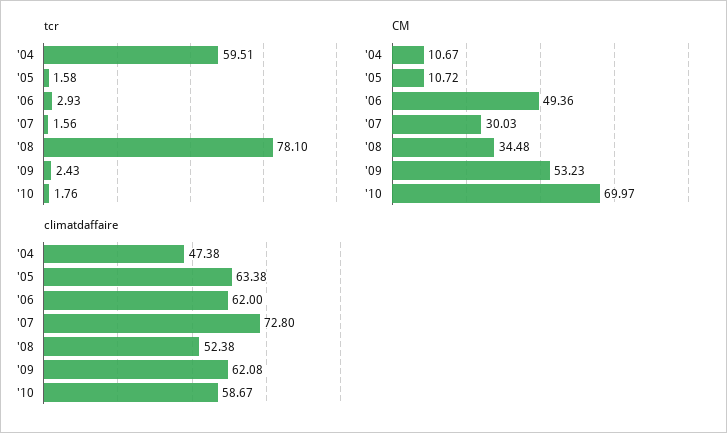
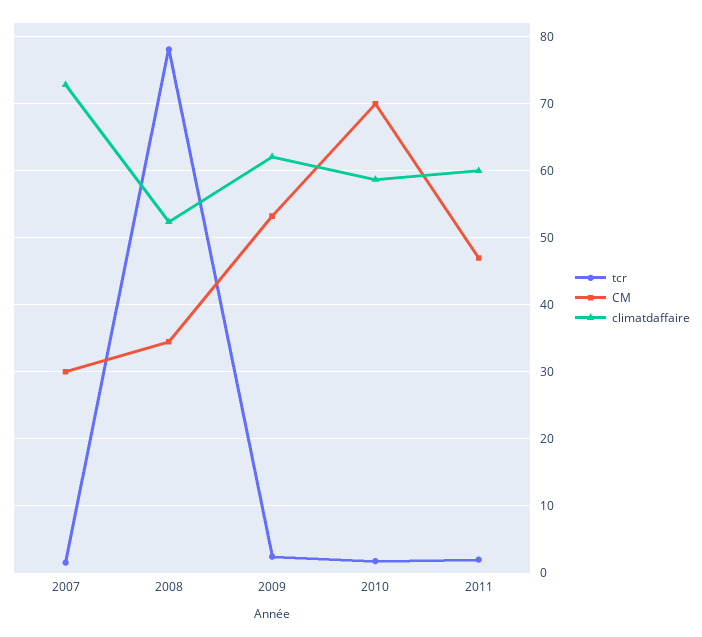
tcr, '04: 59.51 -> none
tcr, '05: 1.58 -> none
tcr, '06: 2.93 -> none
CM, '04: 10.67 -> none
CM, '05: 10.72 -> none
CM, '06: 49.36 -> none
climatdaffaire, '04: 47.38 -> none
climatdaffaire, '05: 63.38 -> none
climatdaffaire, '06: 62 -> none
tcr, 2011: none -> 2
CM, 2011: none -> 47
climatdaffaire, 2011: none -> 60

